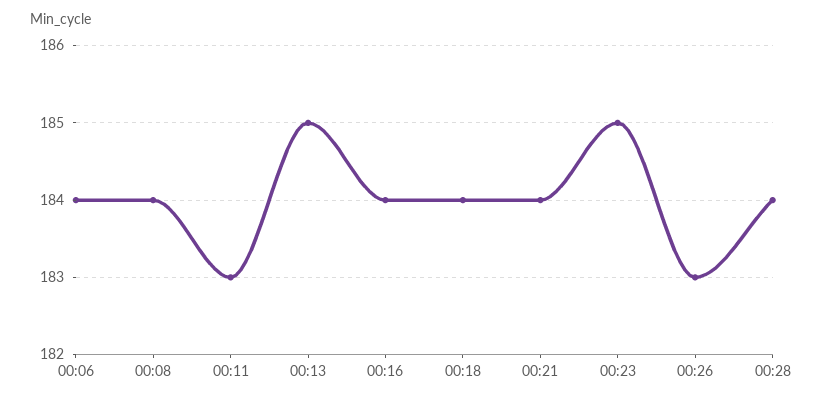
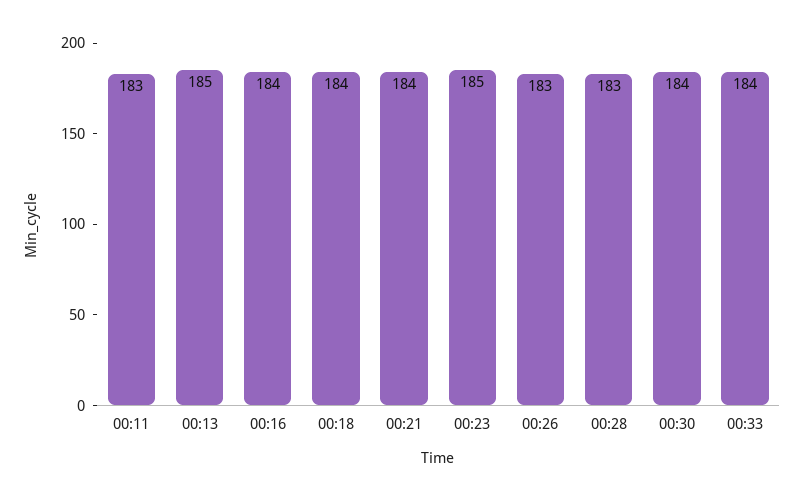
00:06: 184 -> none
00:08: 184 -> none
00:28: 184 -> 183
00:30: none -> 184
00:33: none -> 184

